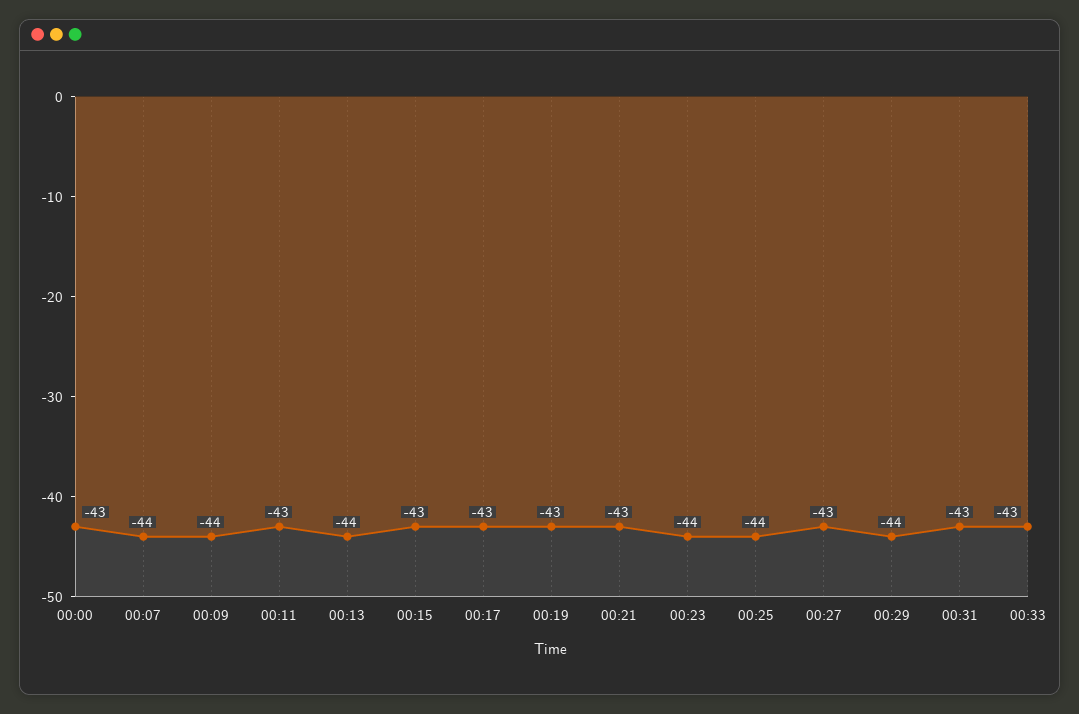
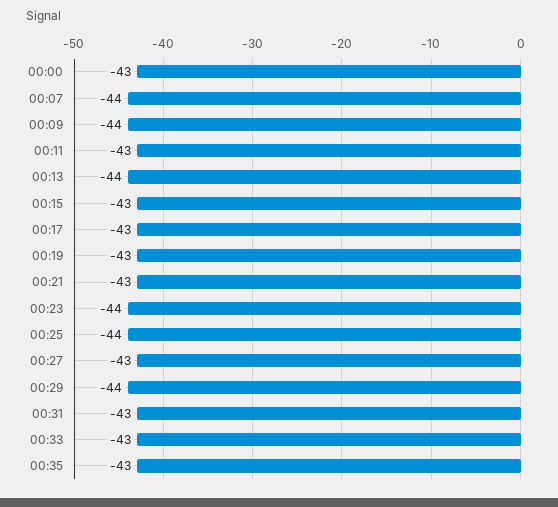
00:35: none -> -43

